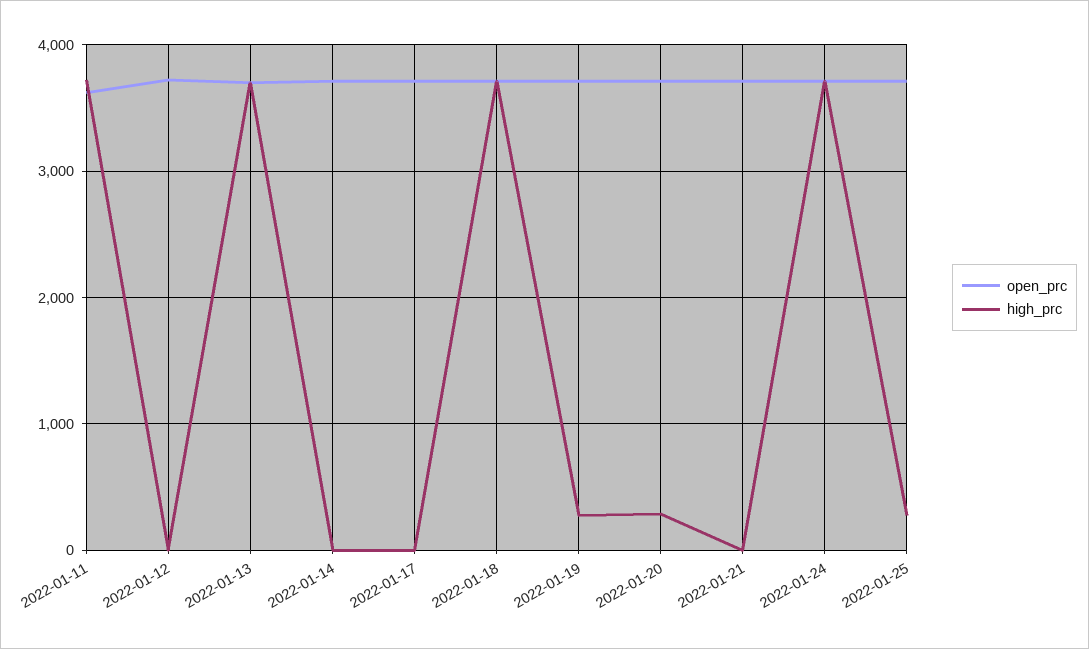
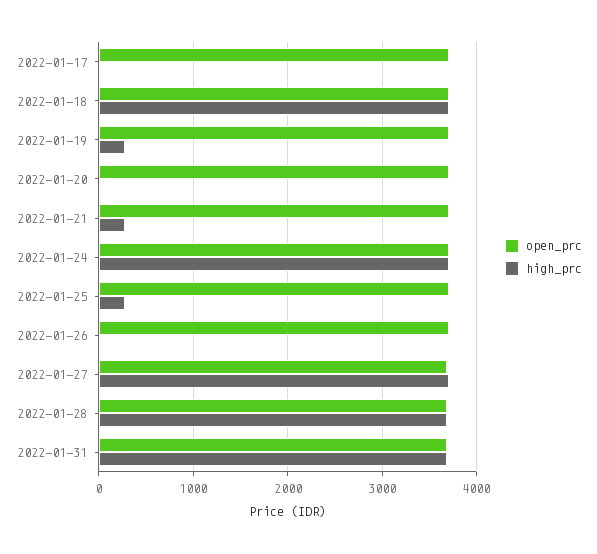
open_prc, 2022-01-11: 3600 -> none
high_prc, 2022-01-11: 3700 -> none
open_prc, 2022-01-12: 3700 -> none
high_prc, 2022-01-12: 0 -> none
open_prc, 2022-01-13: 3700 -> none
high_prc, 2022-01-13: 3700 -> none
open_prc, 2022-01-14: 3700 -> none
high_prc, 2022-01-14: 0 -> none
high_prc, 2022-01-20: 300 -> 0
high_prc, 2022-01-21: 0 -> 300
open_prc, 2022-01-26: none -> 3700
high_prc, 2022-01-26: none -> 0
open_prc, 2022-01-27: none -> 3700
high_prc, 2022-01-27: none -> 3700
open_prc, 2022-01-28: none -> 3700
high_prc, 2022-01-28: none -> 3700
open_prc, 2022-01-31: none -> 3700
high_prc, 2022-01-31: none -> 3700

